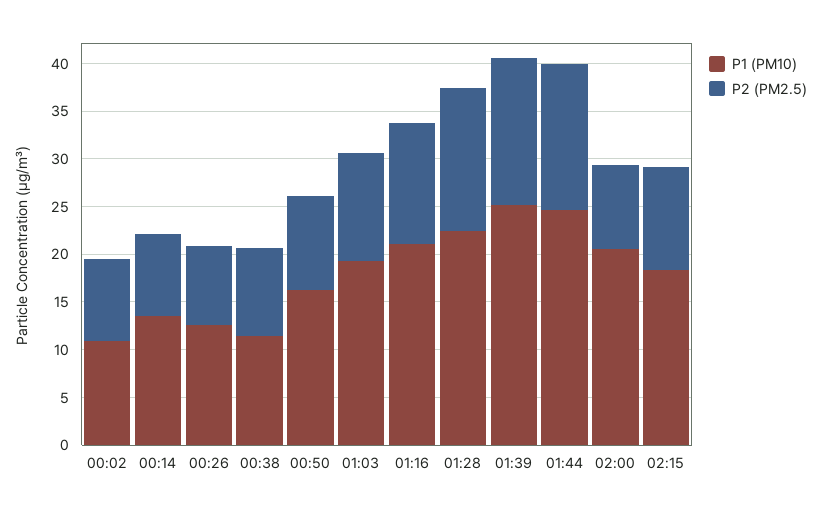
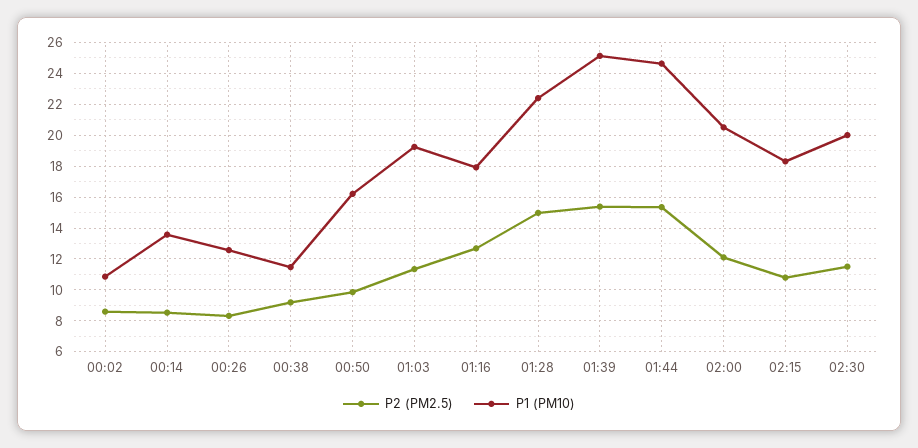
P1 (PM10), 01:16: 21 -> 18
P2 (PM2.5), 02:00: 9 -> 12
P2 (PM2.5), 02:30: none -> 11.5
P1 (PM10), 02:30: none -> 20

